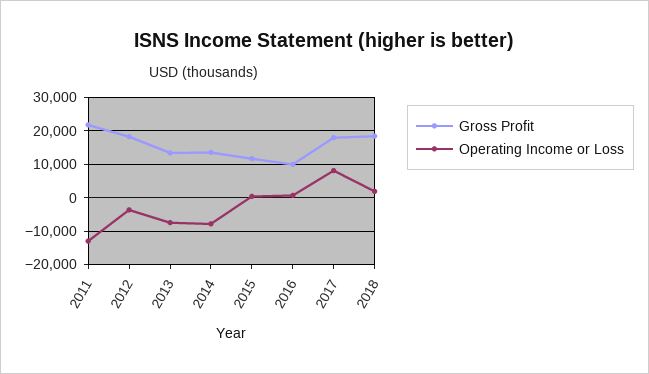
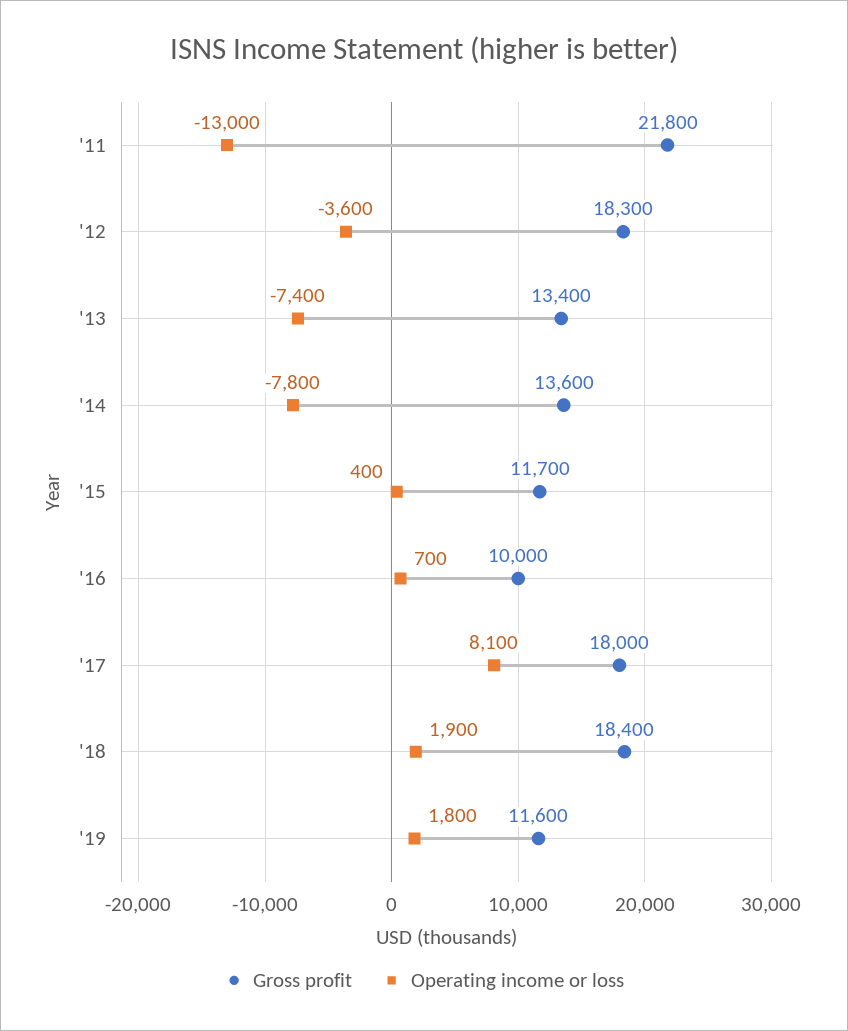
Gross Profit, '19: none -> 11600
Operating Income or Loss, '19: none -> 1800

